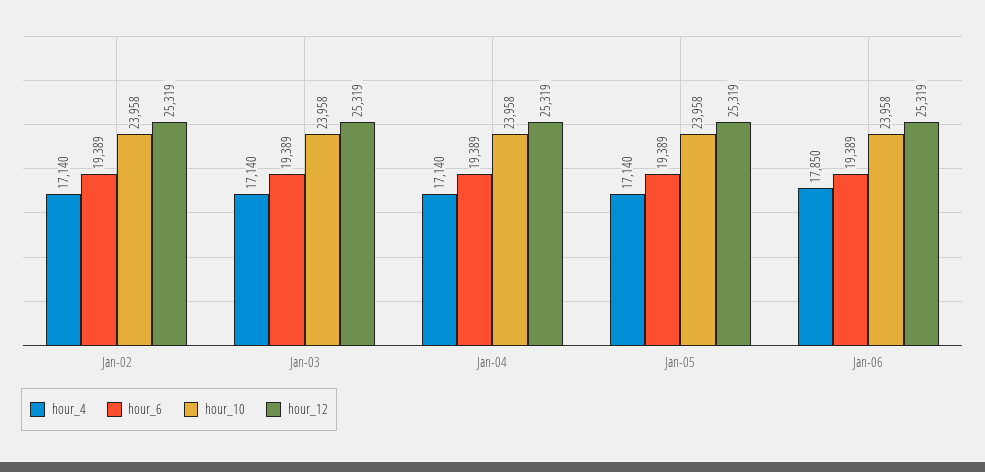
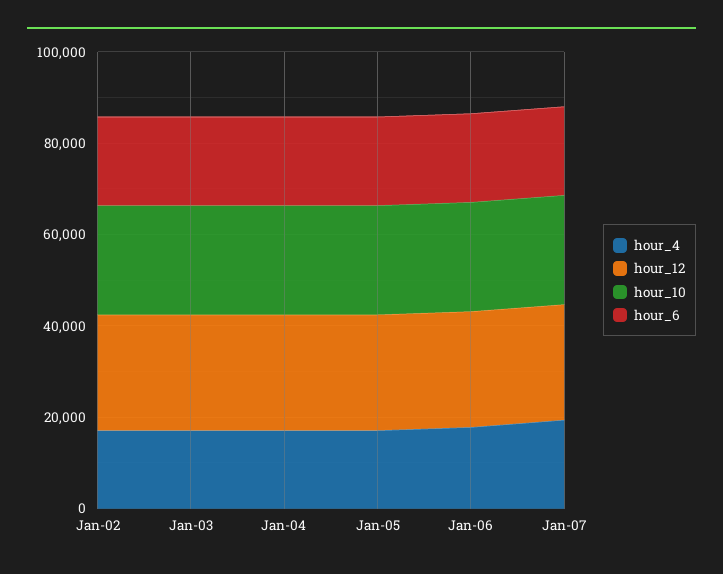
hour_4, Jan-07: none -> 20000
hour_12, Jan-07: none -> 25000
hour_10, Jan-07: none -> 25000
hour_6, Jan-07: none -> 20000

